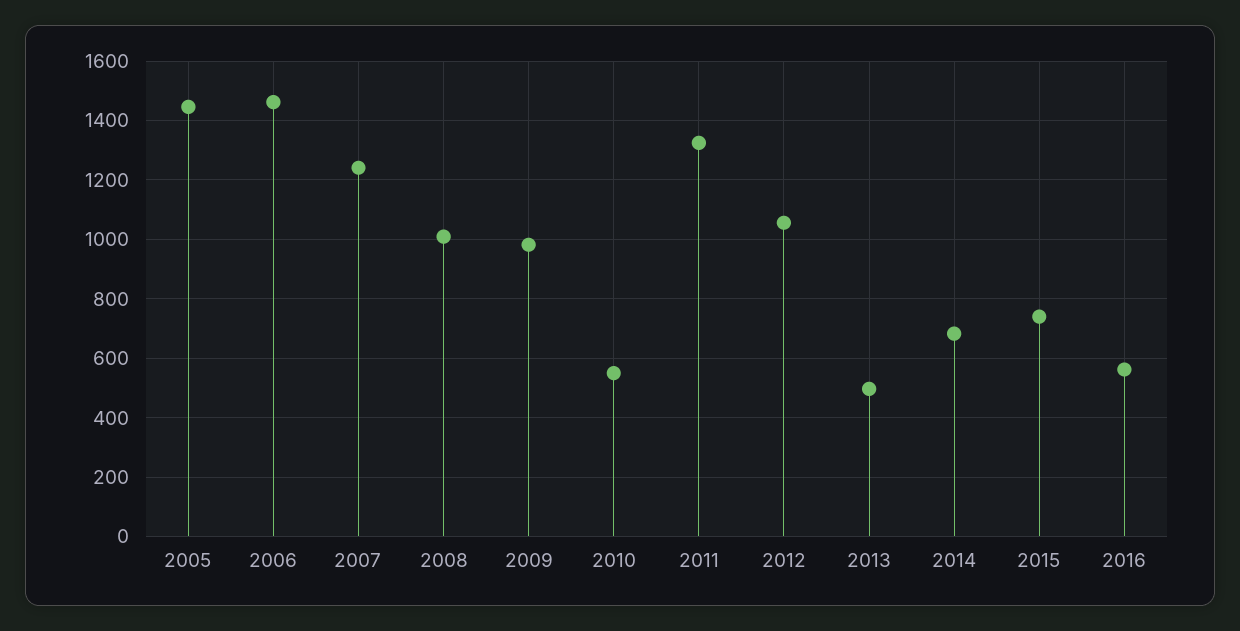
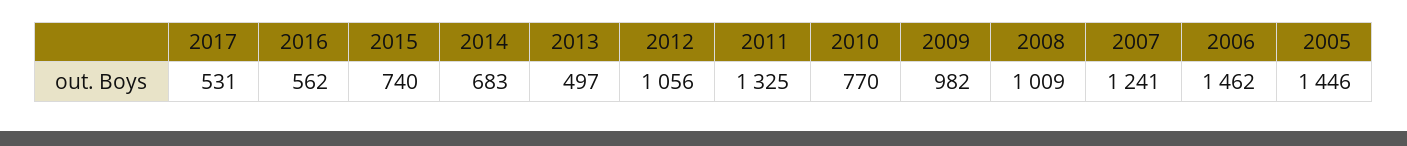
2010: 550 -> 770
2017: none -> 531

